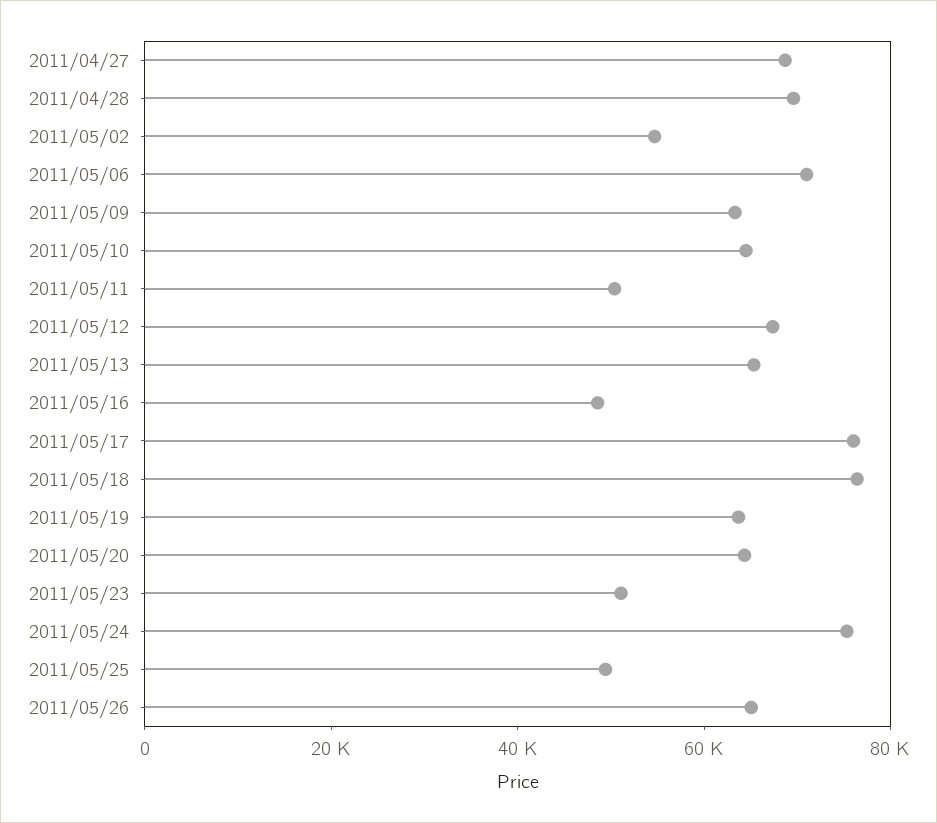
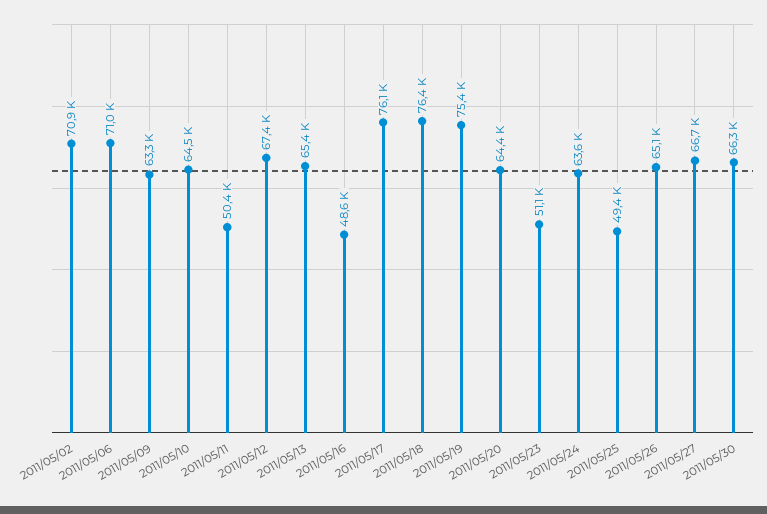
2011/04/27: 70000 -> none
2011/04/28: 70000 -> none
2011/05/02: 55000 -> 70900
2011/05/19: 65000 -> 75400
2011/05/24: 75000 -> 63600
2011/05/27: none -> 66700
2011/05/30: none -> 66300

